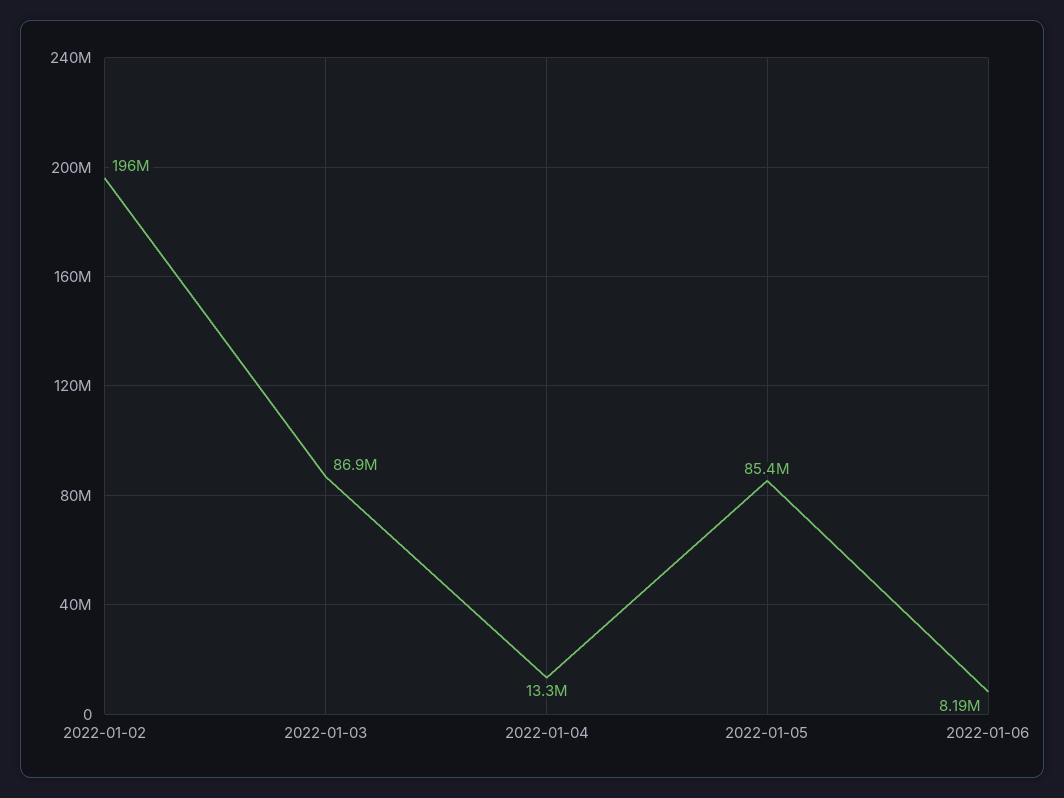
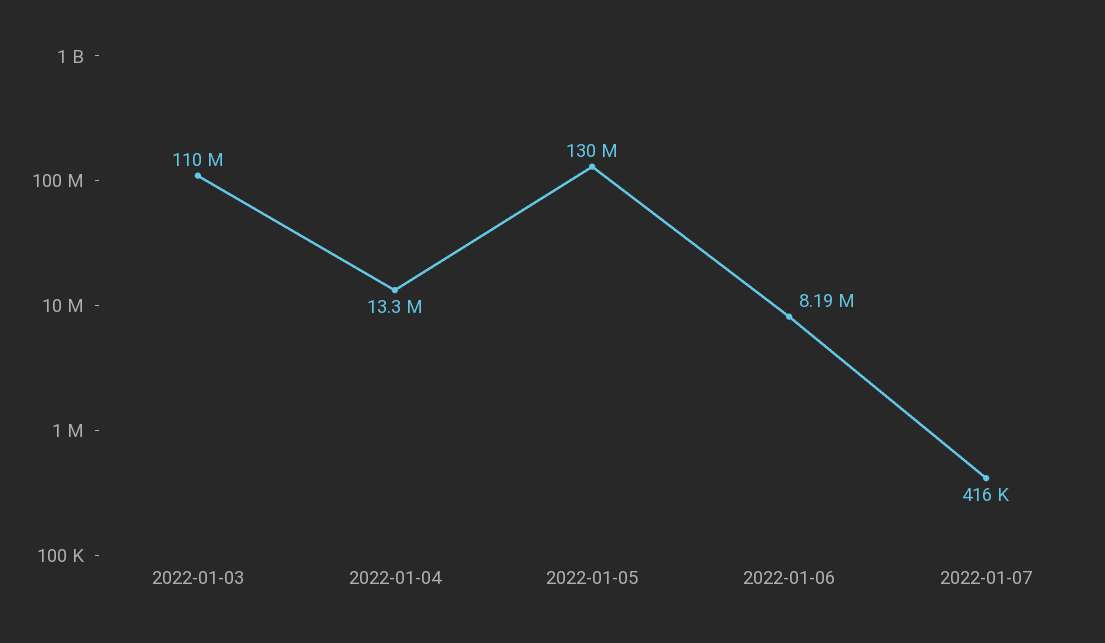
2022-01-02: 196000000 -> none
2022-01-03: 86900000 -> 110000000
2022-01-05: 85400000 -> 130000000
2022-01-07: none -> 416000

